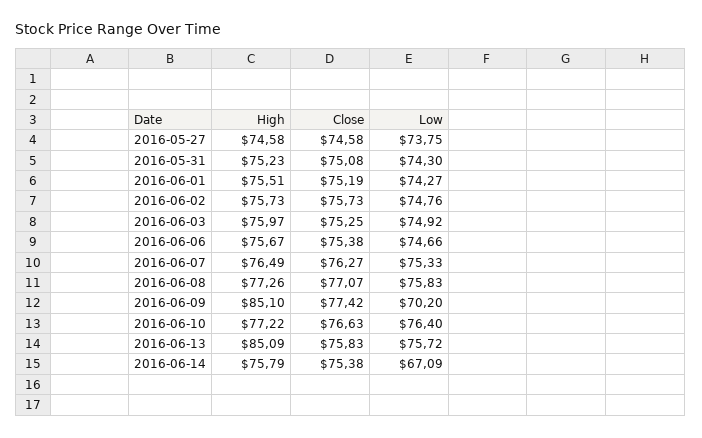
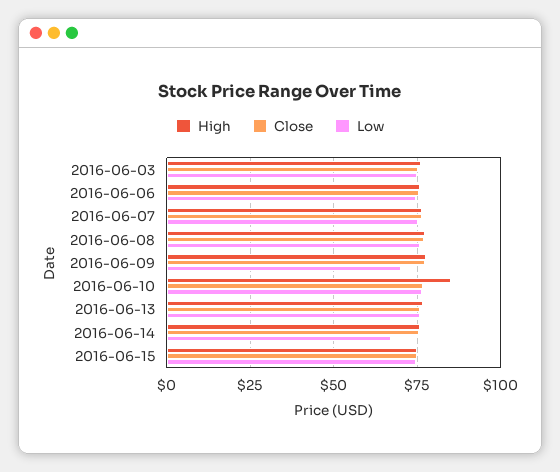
High, 2016-05-27: 74.58 -> none
Close, 2016-05-27: 74.58 -> none
Low, 2016-05-27: 73.75 -> none
High, 2016-05-31: 75.23 -> none
Close, 2016-05-31: 75.08 -> none
Low, 2016-05-31: 74.3 -> none
High, 2016-06-01: 75.51 -> none
Close, 2016-06-01: 75.19 -> none
Low, 2016-06-01: 74.27 -> none
High, 2016-06-02: 75.73 -> none
Close, 2016-06-02: 75.73 -> none
Low, 2016-06-02: 74.76 -> none
High, 2016-06-09: 85.1 -> 77.5
High, 2016-06-10: 77.22 -> 85
High, 2016-06-13: 85.09 -> 77.5
High, 2016-06-15: none -> 75
Close, 2016-06-15: none -> 75
Low, 2016-06-15: none -> 75

